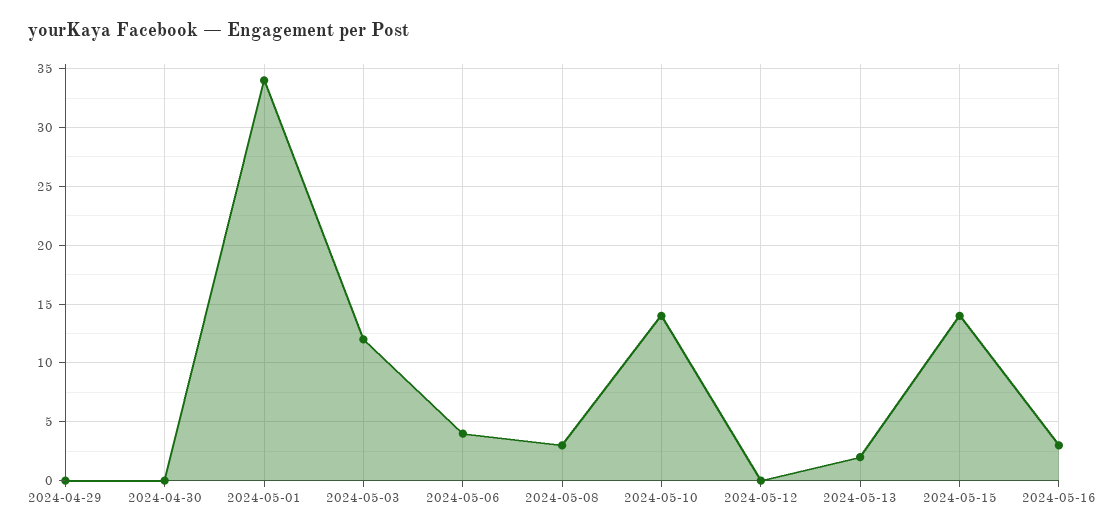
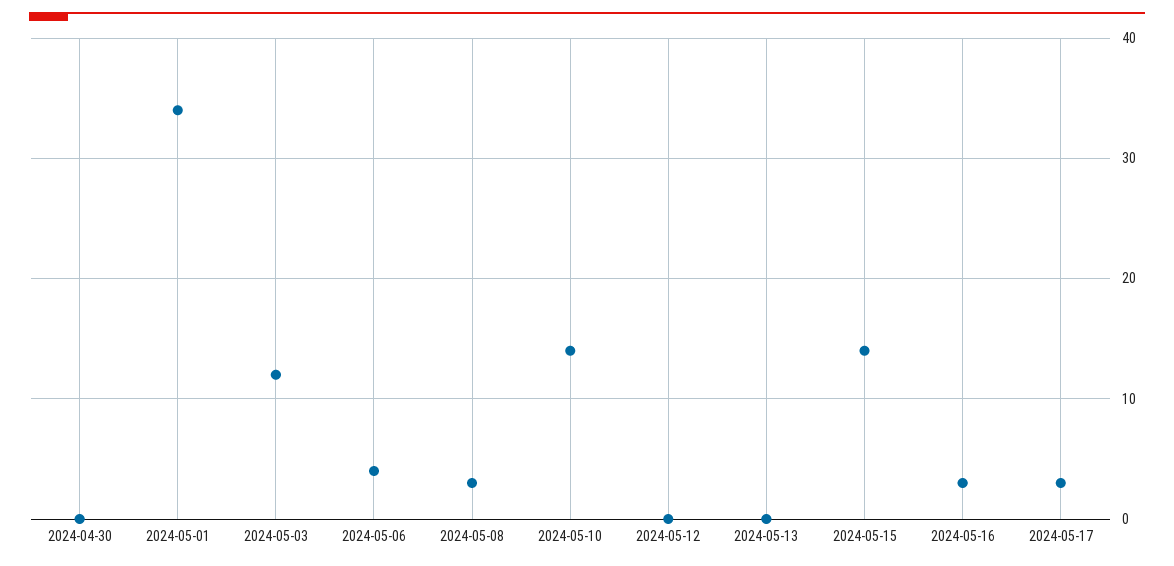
2024-04-29: 0 -> none
2024-05-13: 2 -> 0
2024-05-17: none -> 3

